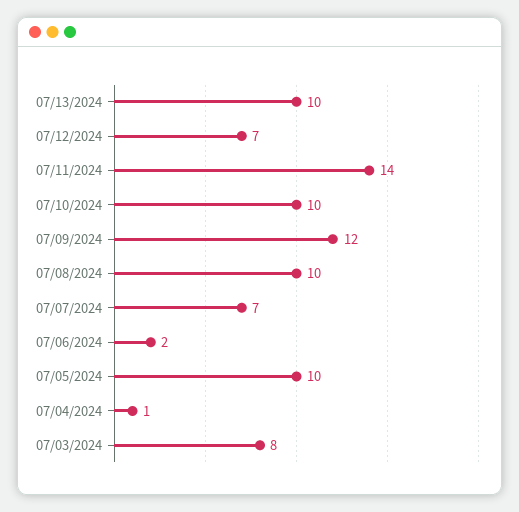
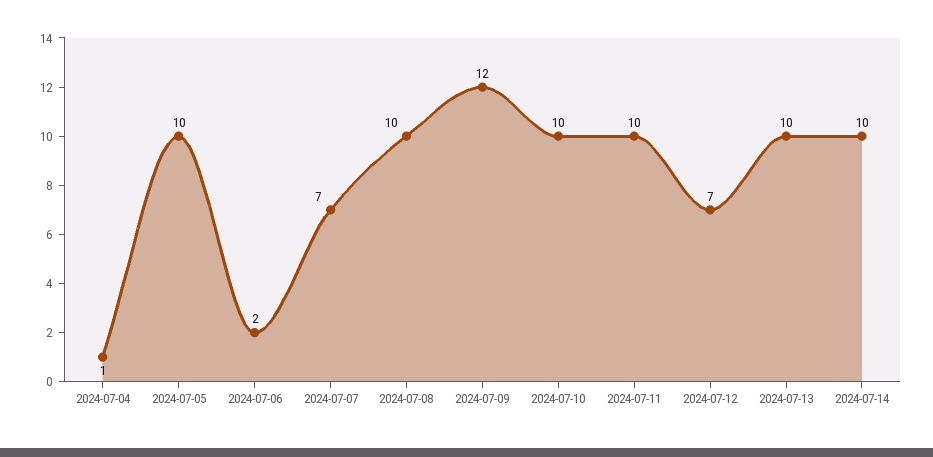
07/11/2024: 14 -> 10
07/03/2024: 8 -> none
2024-07-14: none -> 10

